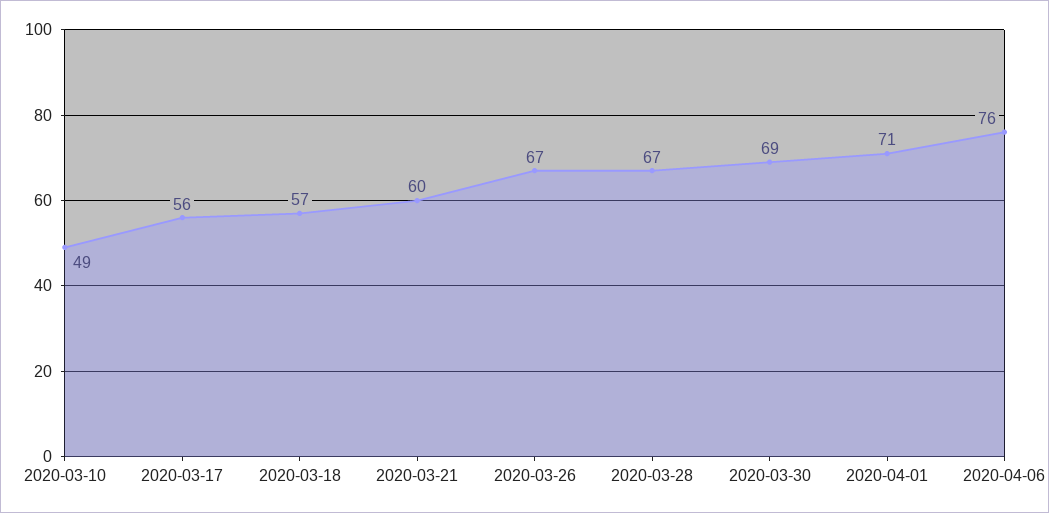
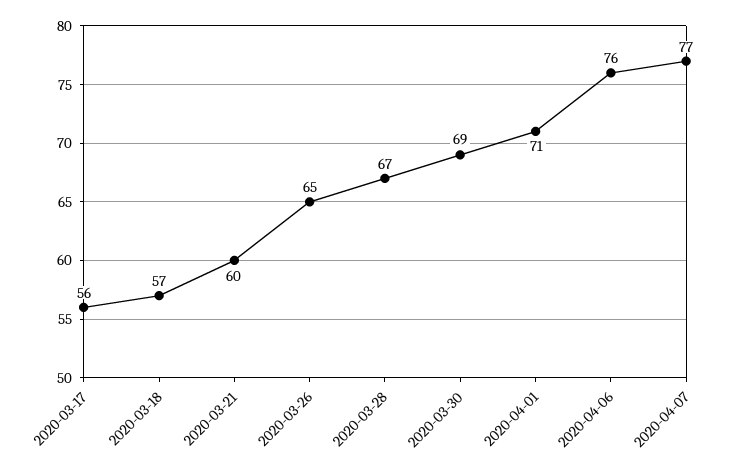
2020-03-10: 49 -> none
2020-03-26: 67 -> 65
2020-04-07: none -> 77

